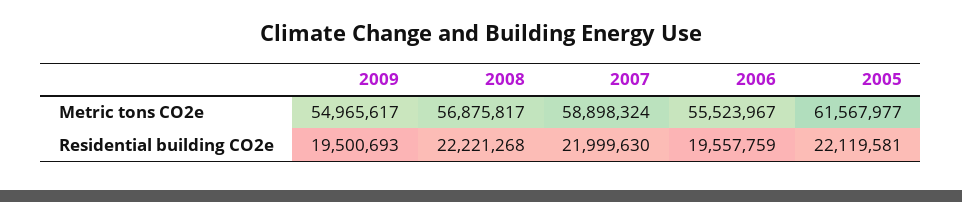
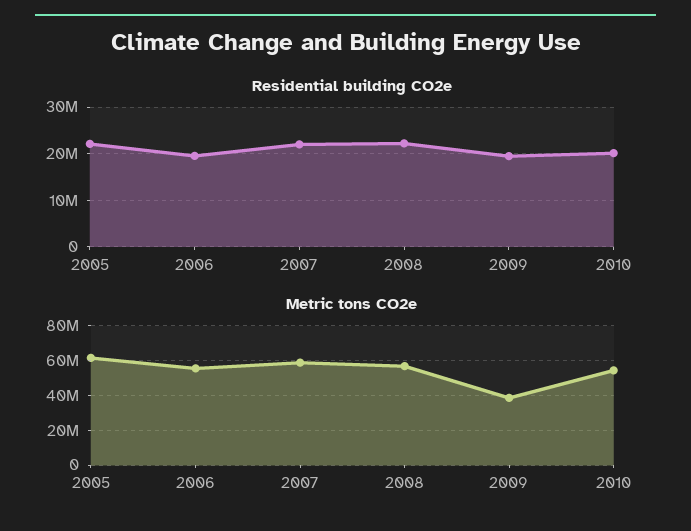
Metric tons CO2e, 2009: 54965617 -> 40000000
Residential building CO2e, 2010: none -> 20000000
Metric tons CO2e, 2010: none -> 55000000

